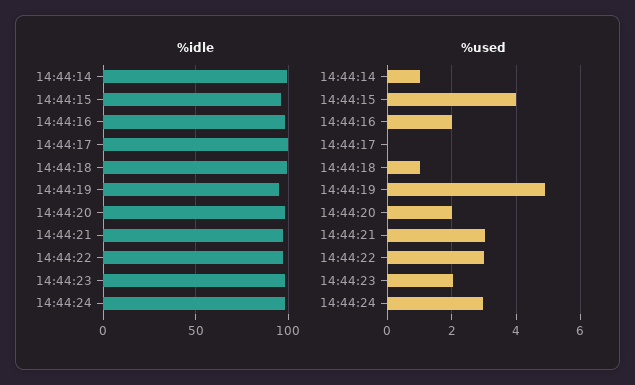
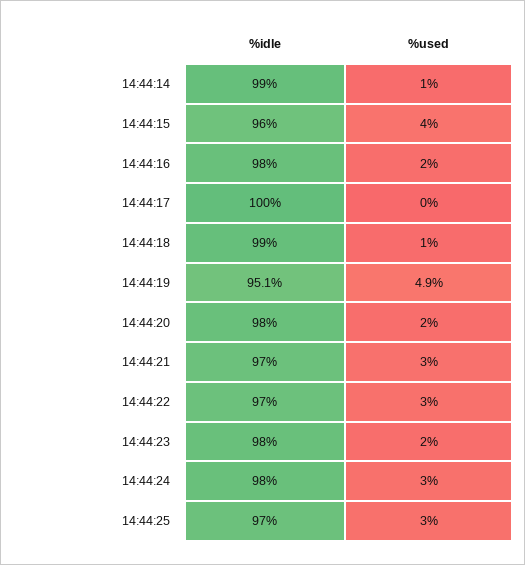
%idle, 14:44:25: none -> 97
%used, 14:44:25: none -> 3

